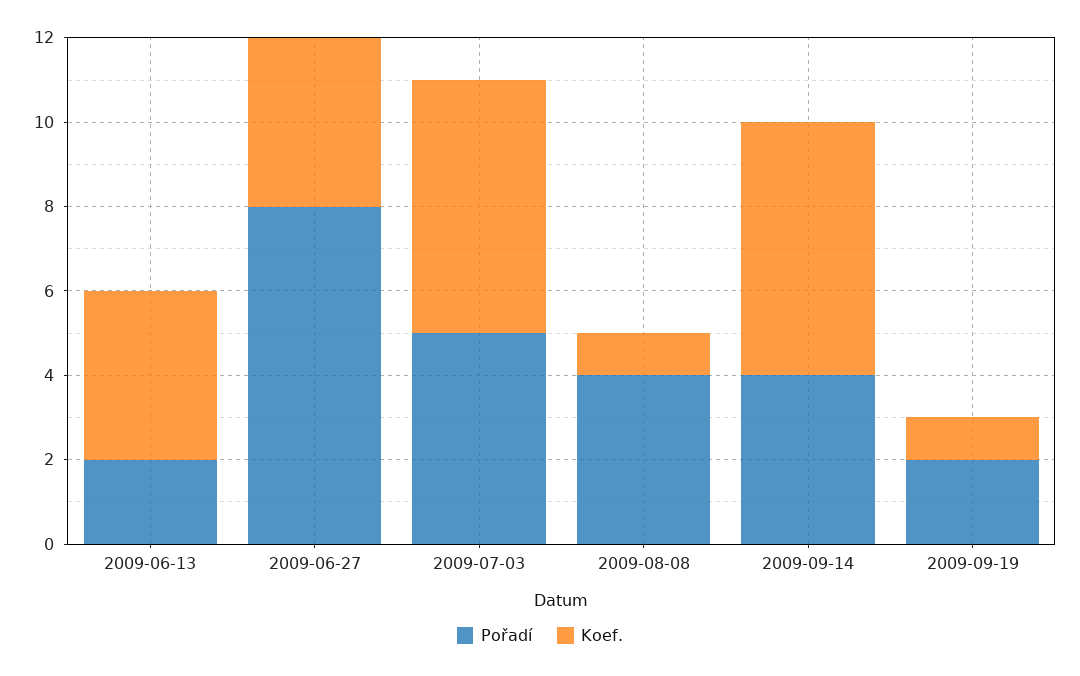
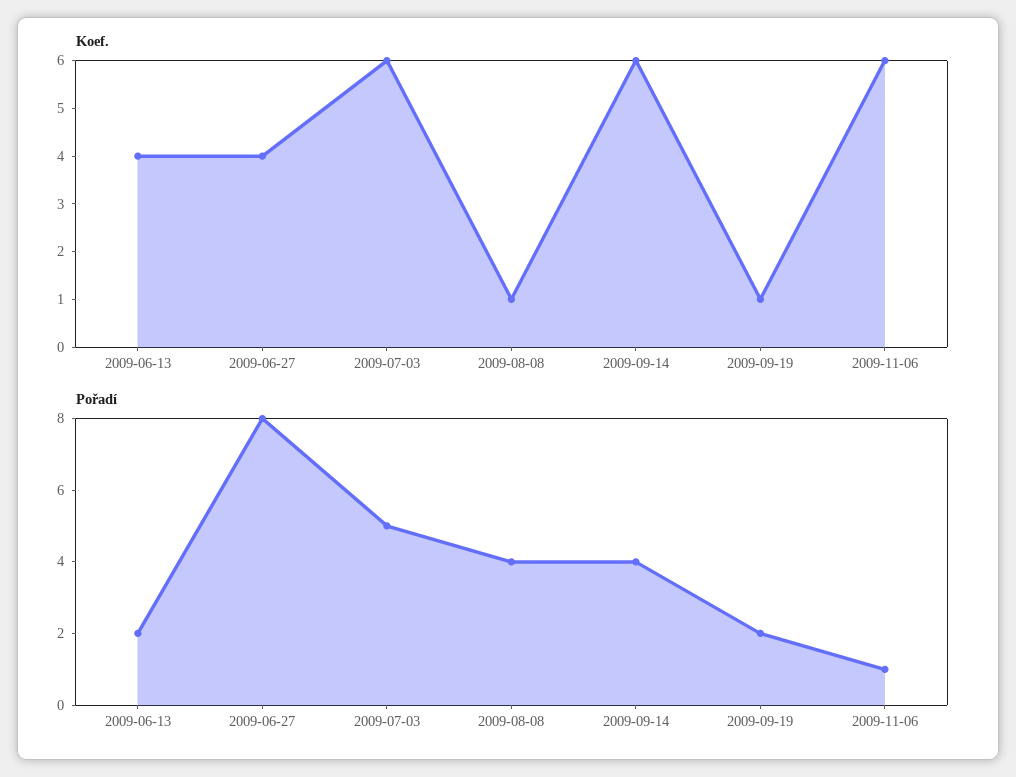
Koef., 2009-11-06: none -> 6
Pořadí, 2009-11-06: none -> 1

